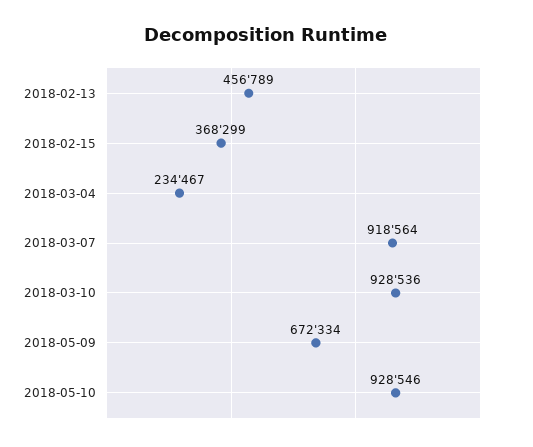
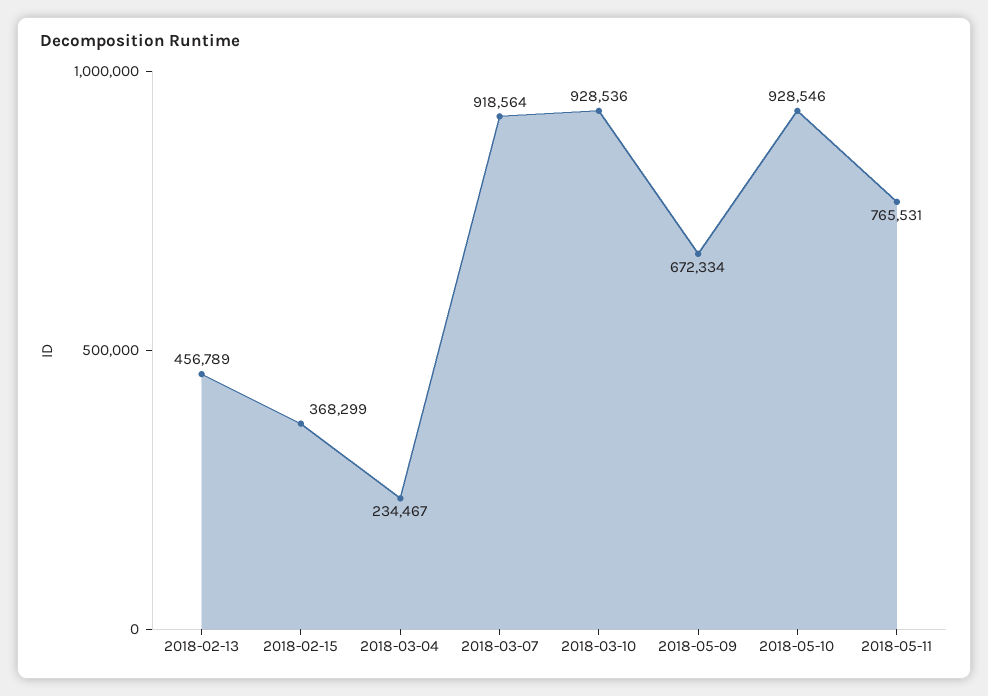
2018-05-11: none -> 765531

